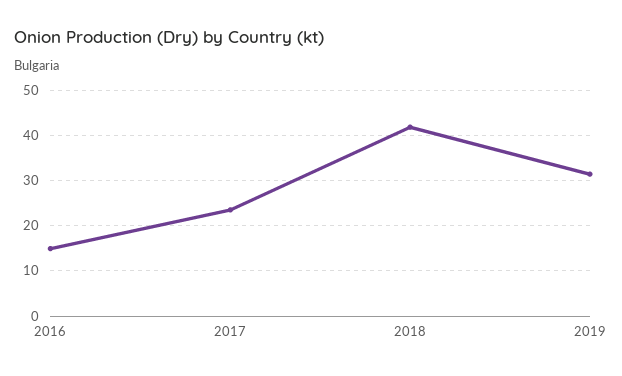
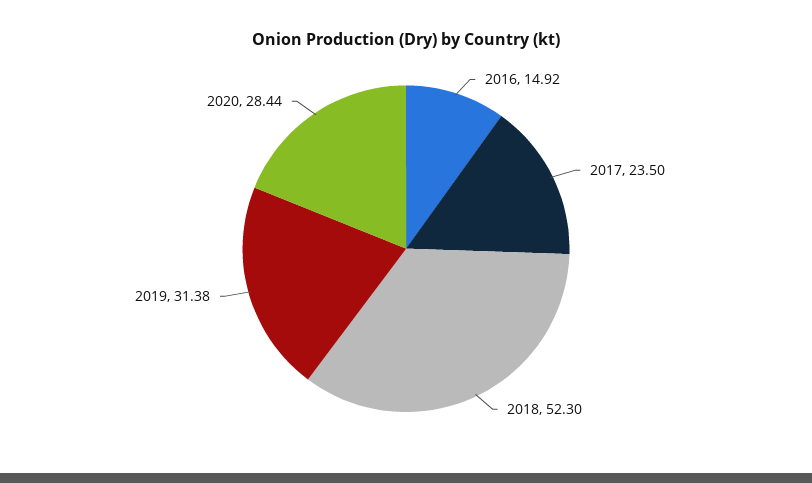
2018: 42 -> 52.3
2020: none -> 28.44

